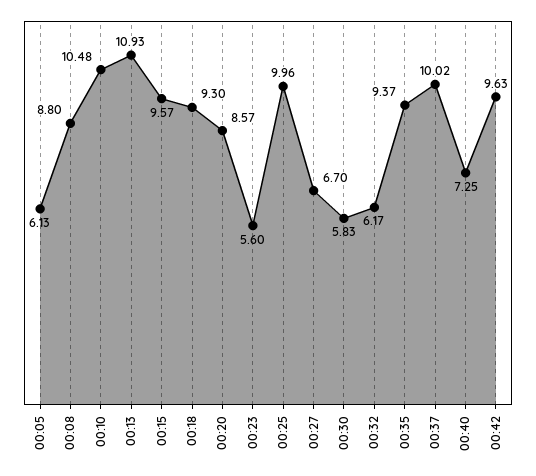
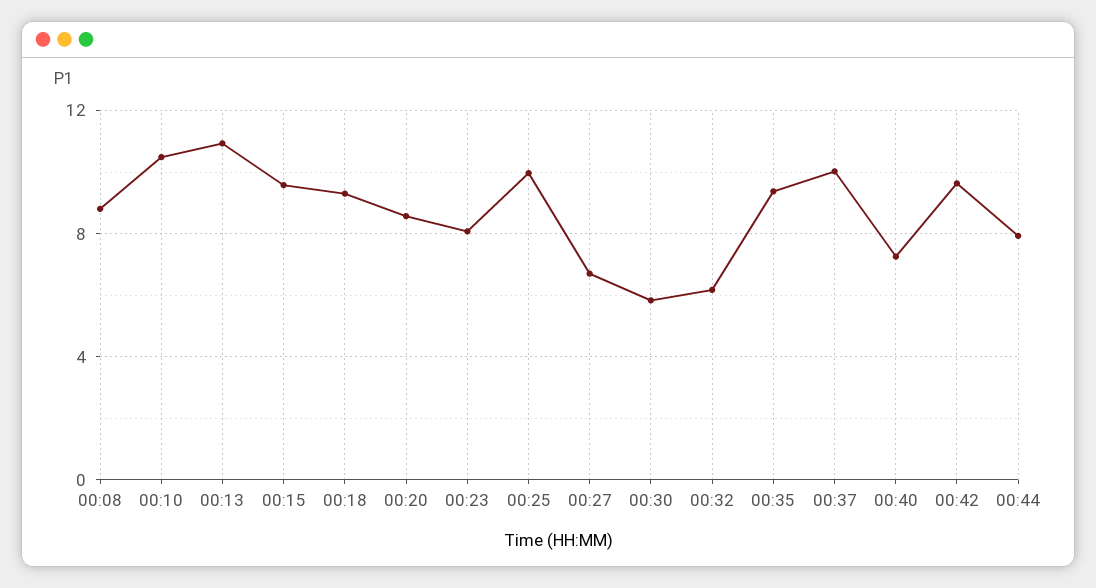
00:05: 6.13 -> none
00:23: 5.6 -> 8
00:44: none -> 8

